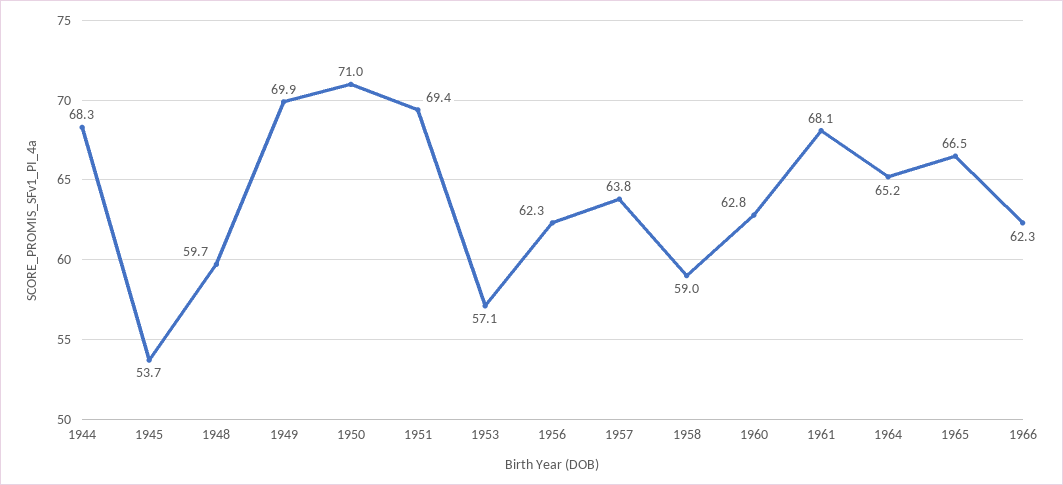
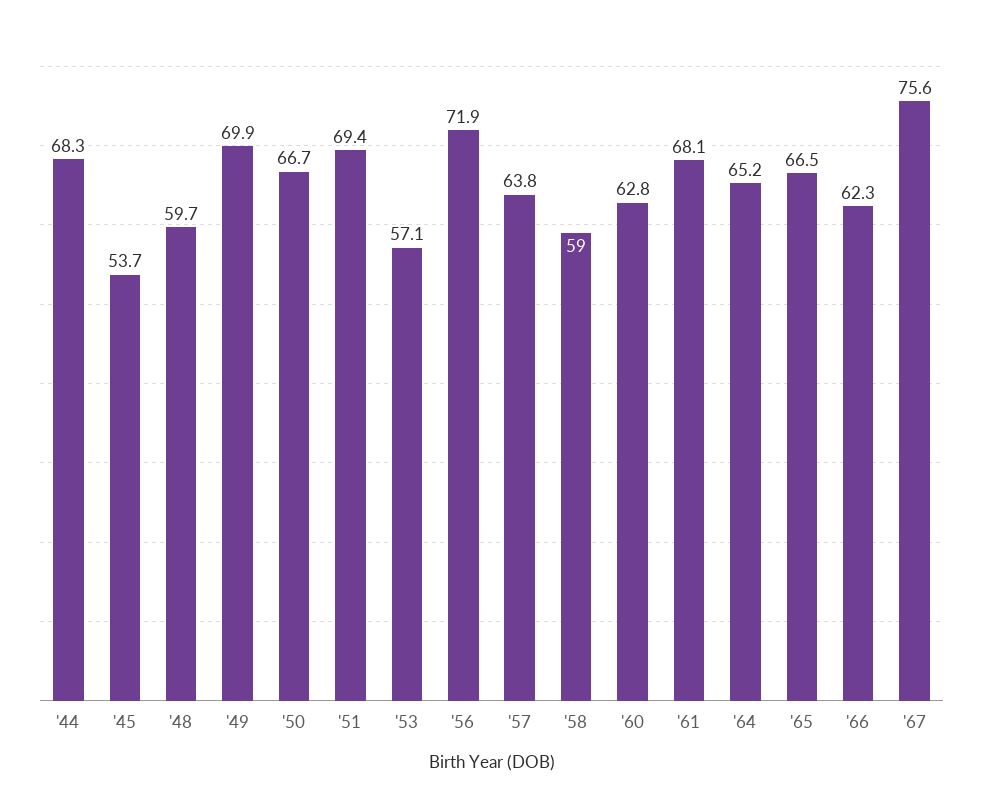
1950: 71 -> 66.7
1956: 62.3 -> 71.9
'67: none -> 75.6

